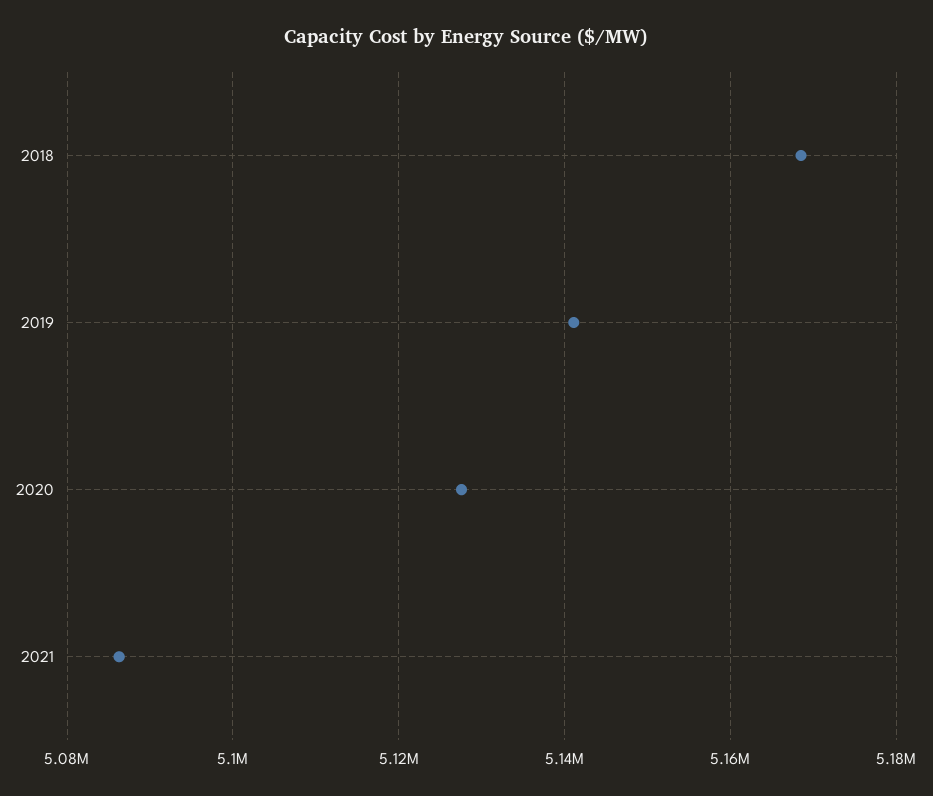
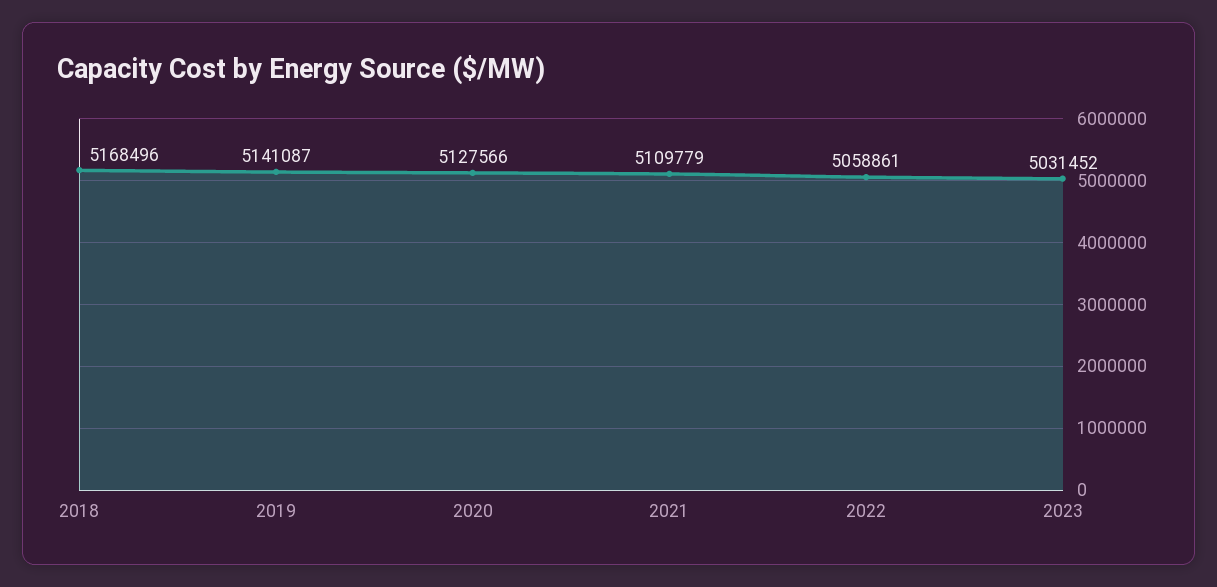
2021: 5086000 -> 5109779
2022: none -> 5058861
2023: none -> 5031452

